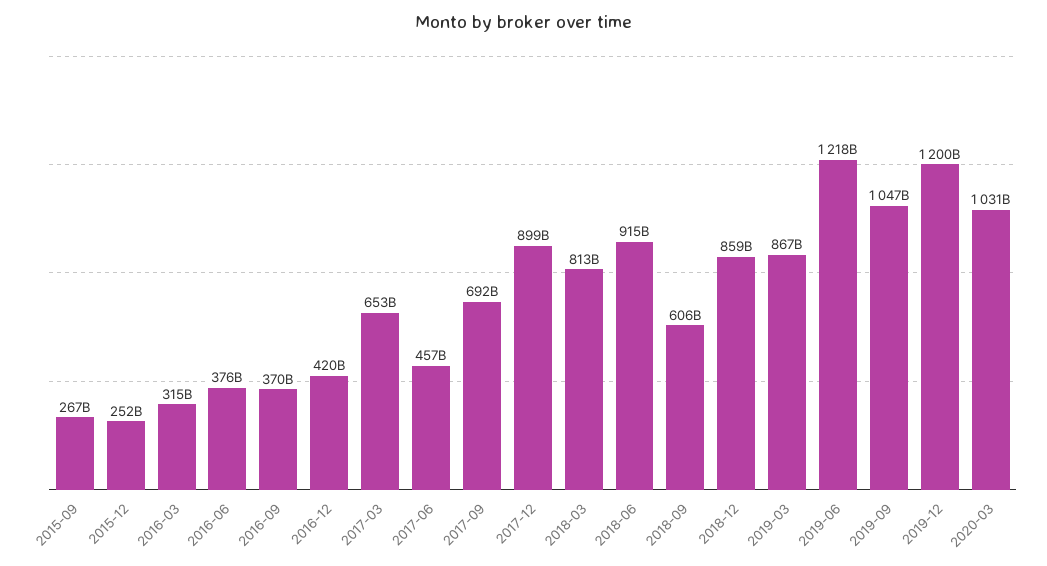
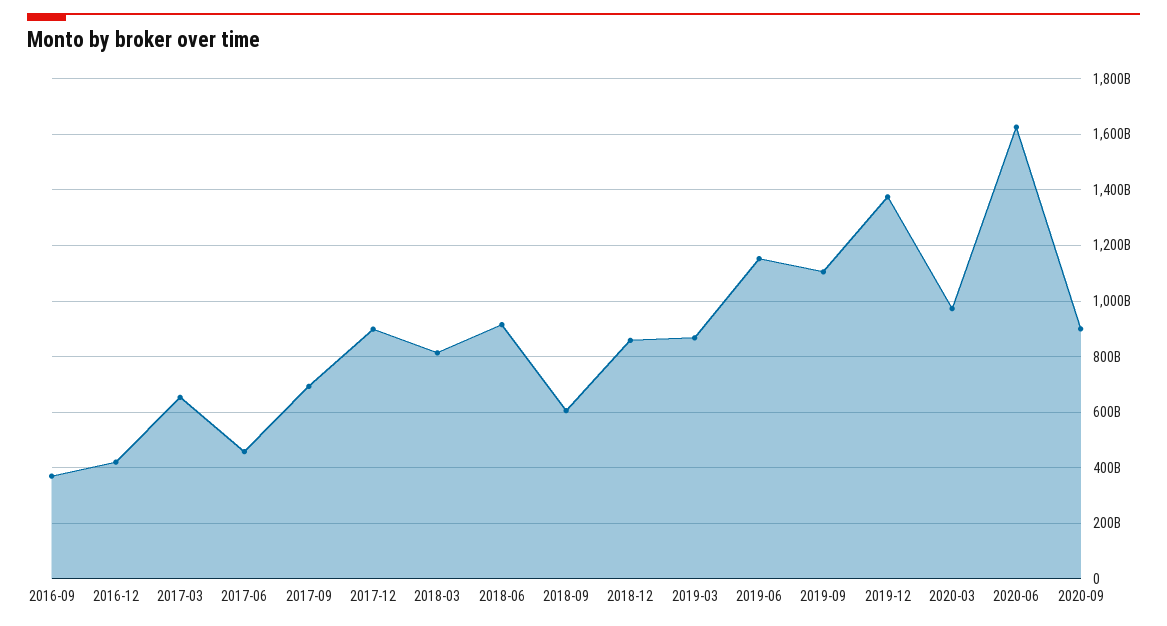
2015-09: 267000000000 -> none
2015-12: 252000000000 -> none
2016-03: 315000000000 -> none
2016-06: 376000000000 -> none
2019-06: 1218000000000 -> 1150000000000
2019-09: 1047000000000 -> 1100000000000
2019-12: 1200000000000 -> 1375000000000
2020-03: 1031000000000 -> 975000000000
2020-06: none -> 1625000000000
2020-09: none -> 900000000000

